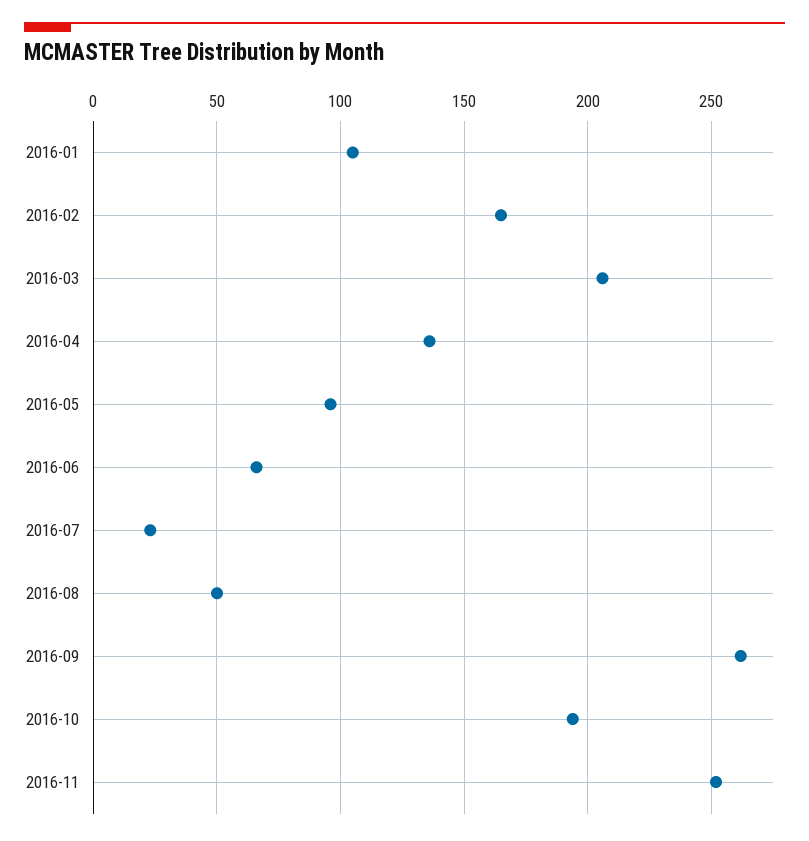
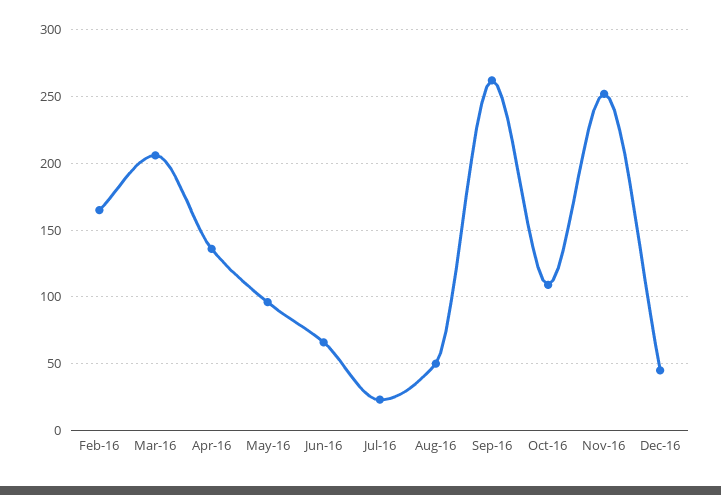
2016-01: 105 -> none
2016-10: 195 -> 110
Dec-16: none -> 45

